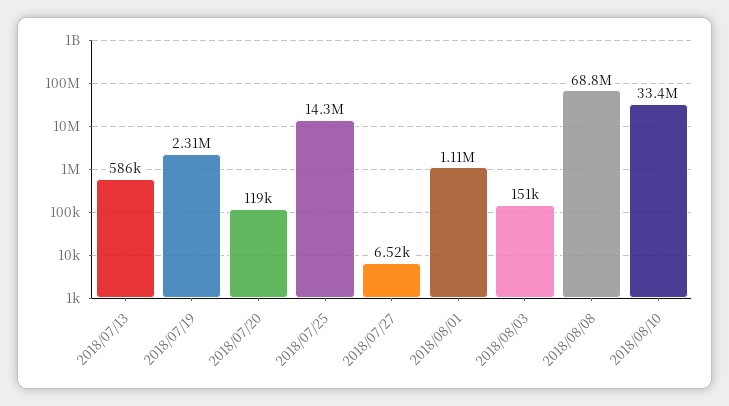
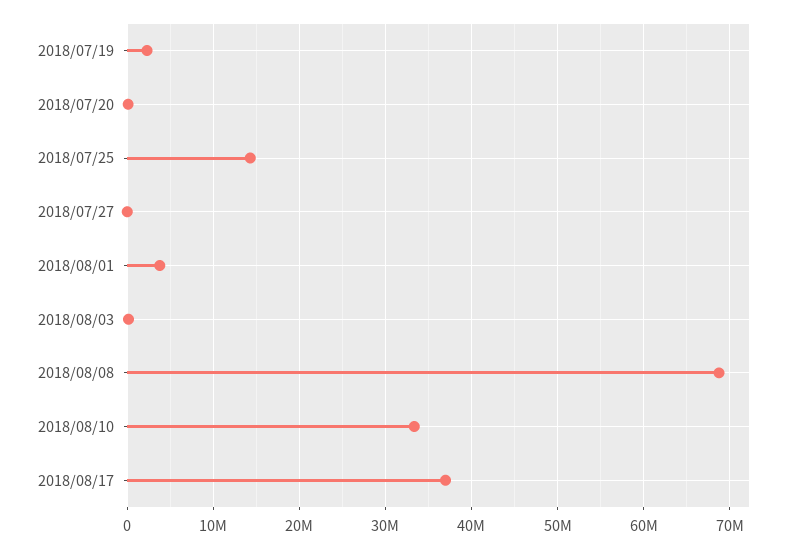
2018/07/13: 586000 -> none
2018/08/01: 1110000 -> 4000000
2018/08/17: none -> 37000000

